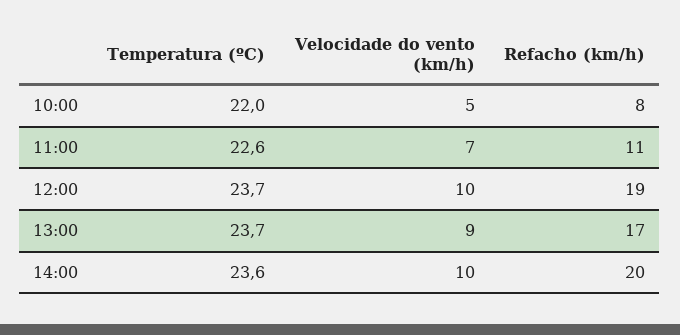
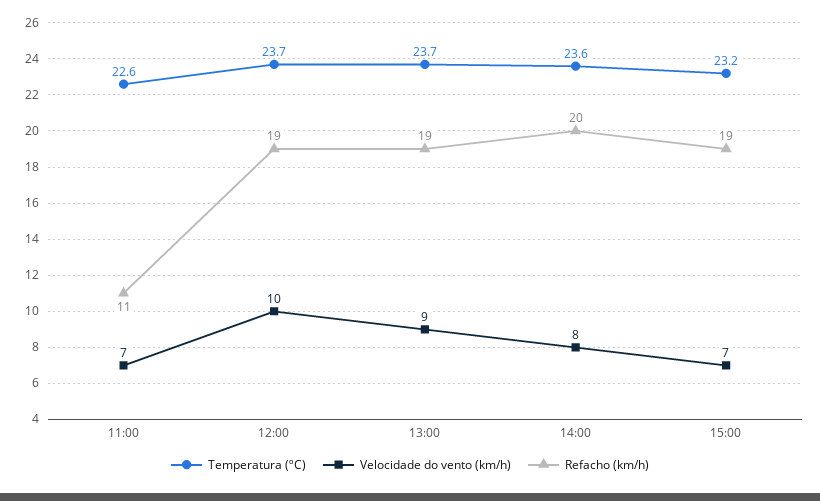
Temperatura (ºC), 10:00: 22 -> none
Velocidade do vento (km/h), 10:00: 5 -> none
Refacho (km/h), 10:00: 8 -> none
Refacho (km/h), 13:00: 17 -> 19
Velocidade do vento (km/h), 14:00: 10 -> 8
Temperatura (ºC), 15:00: none -> 23.2
Velocidade do vento (km/h), 15:00: none -> 7
Refacho (km/h), 15:00: none -> 19

